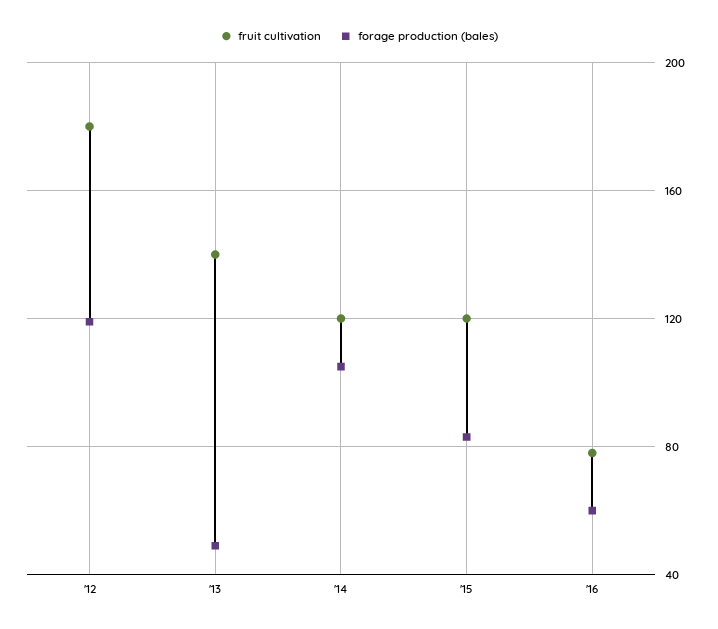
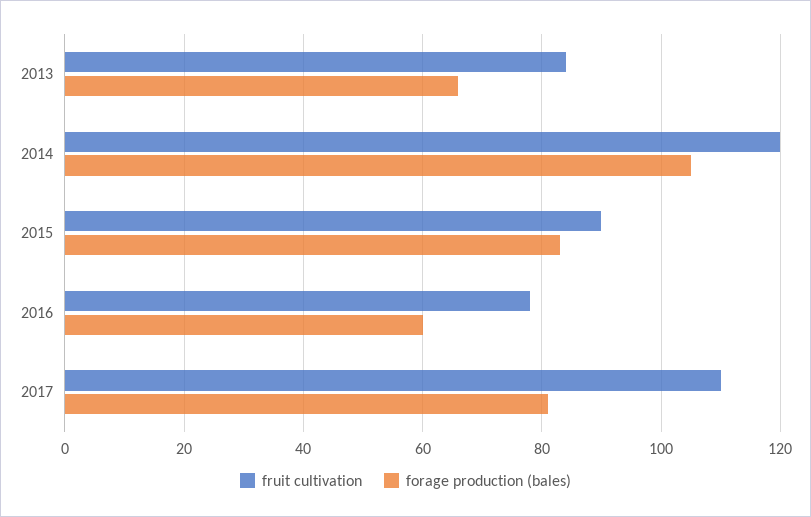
fruit cultivation, '12: 180 -> none
forage production (bales), '12: 120 -> none
fruit cultivation, '13: 140 -> 85
forage production (bales), '13: 50 -> 65
fruit cultivation, '15: 120 -> 90
fruit cultivation, 2017: none -> 110
forage production (bales), 2017: none -> 80

